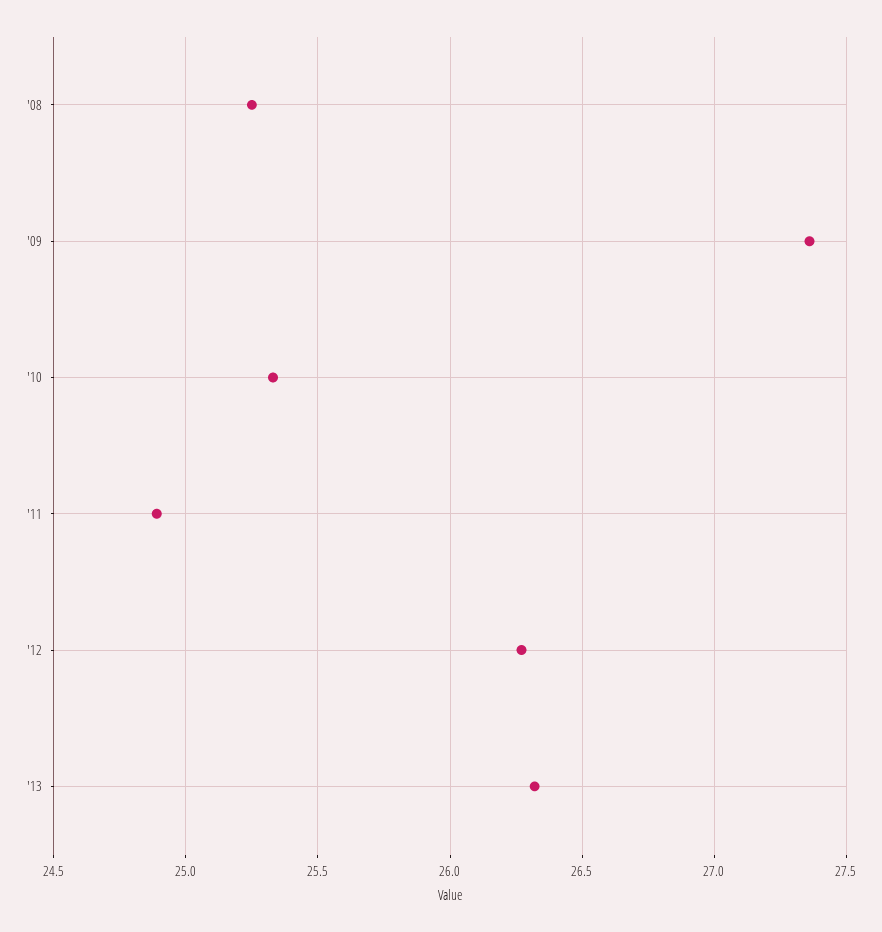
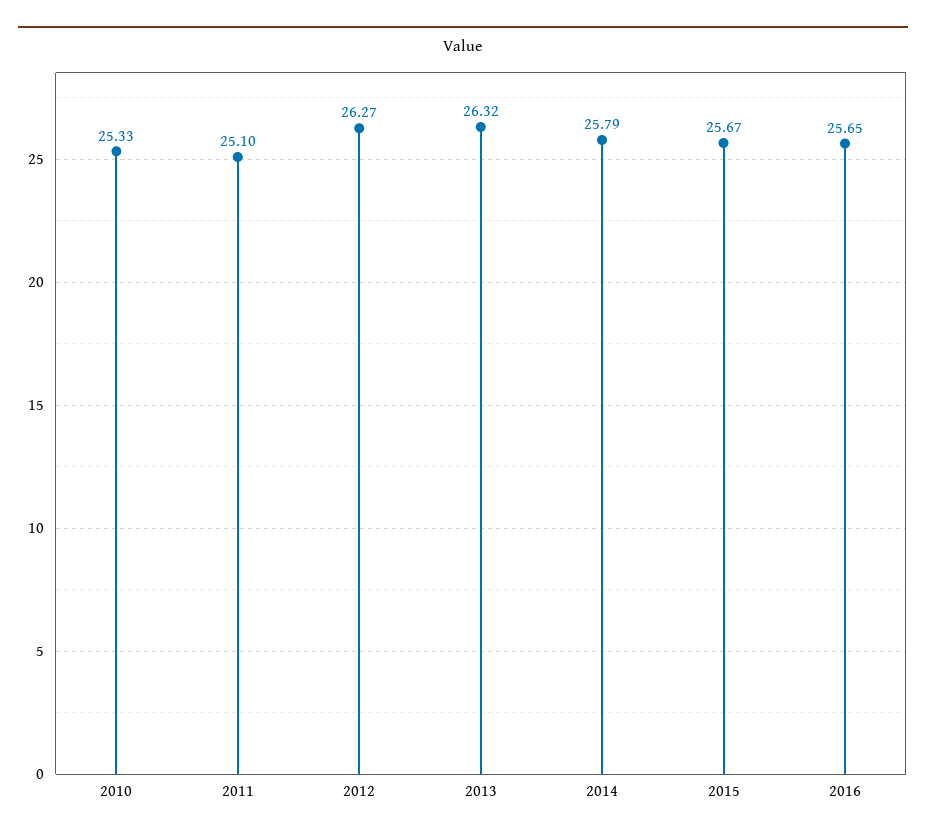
'08: 25.25 -> none
'09: 27.35 -> none
'11: 24.9 -> 25.1
2014: none -> 25.79
2015: none -> 25.67
2016: none -> 25.65

